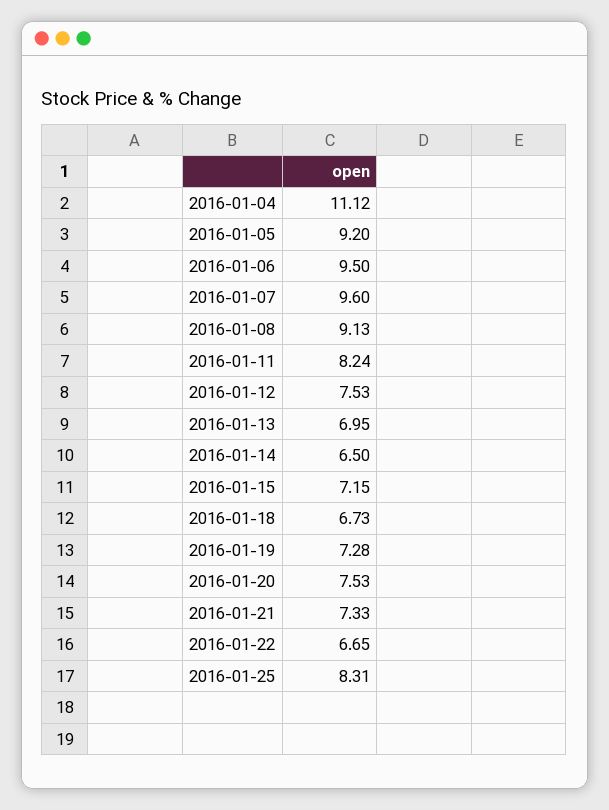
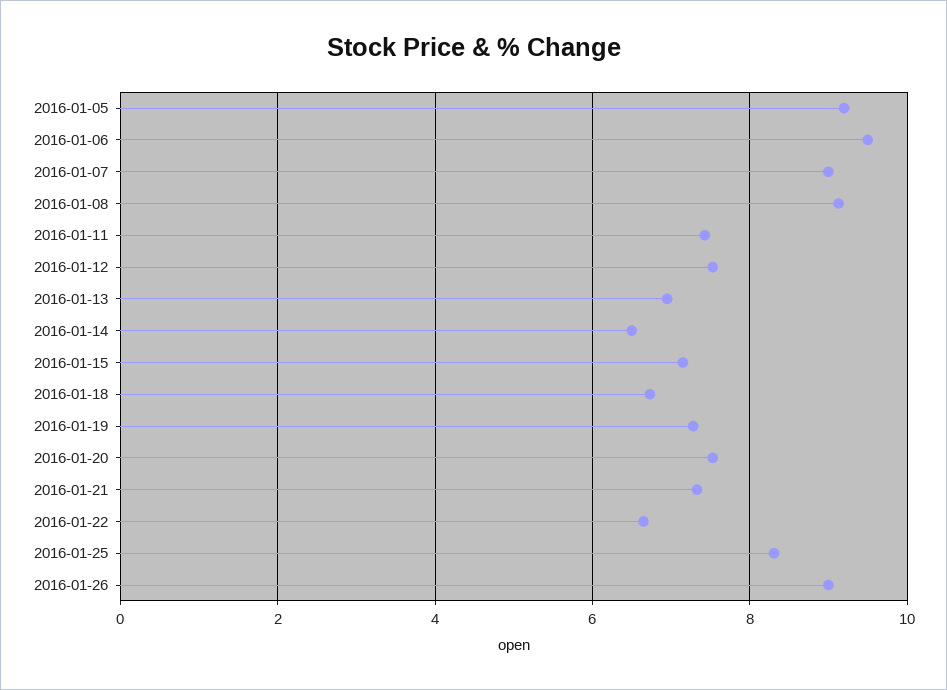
2016-01-04: 11.12 -> none
2016-01-07: 9.6 -> 9
2016-01-11: 8.24 -> 7.4
2016-01-26: none -> 9

